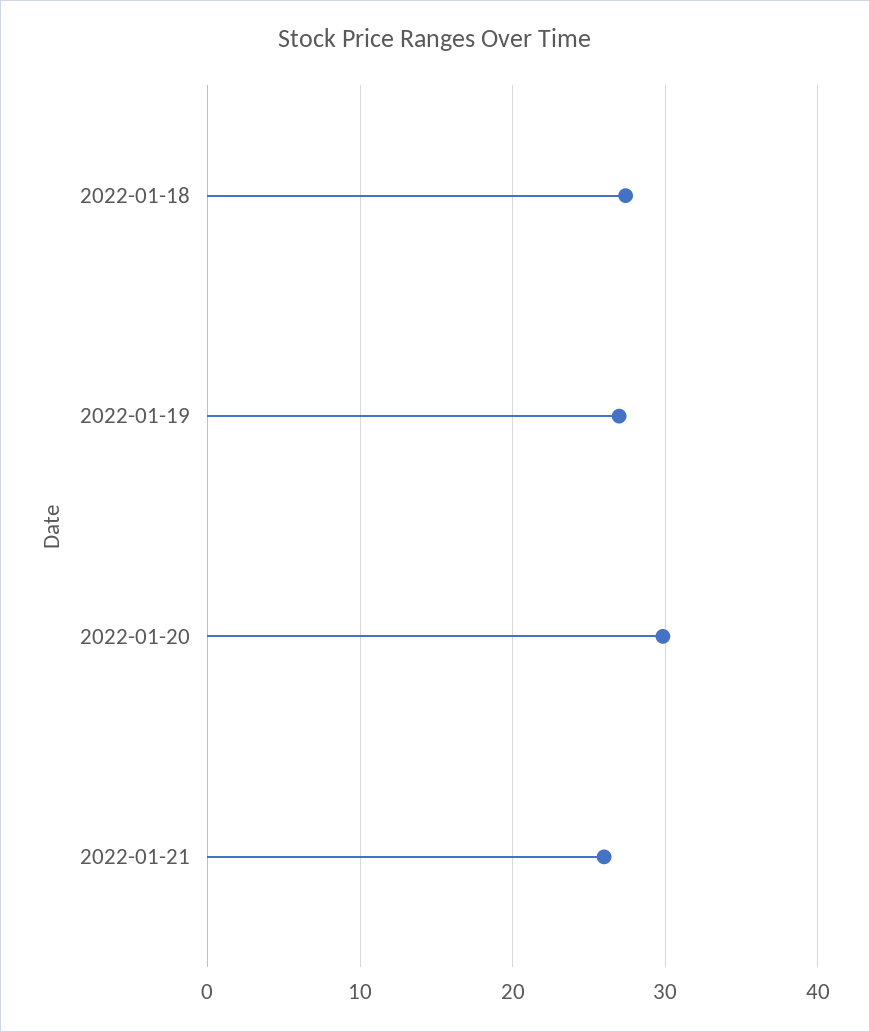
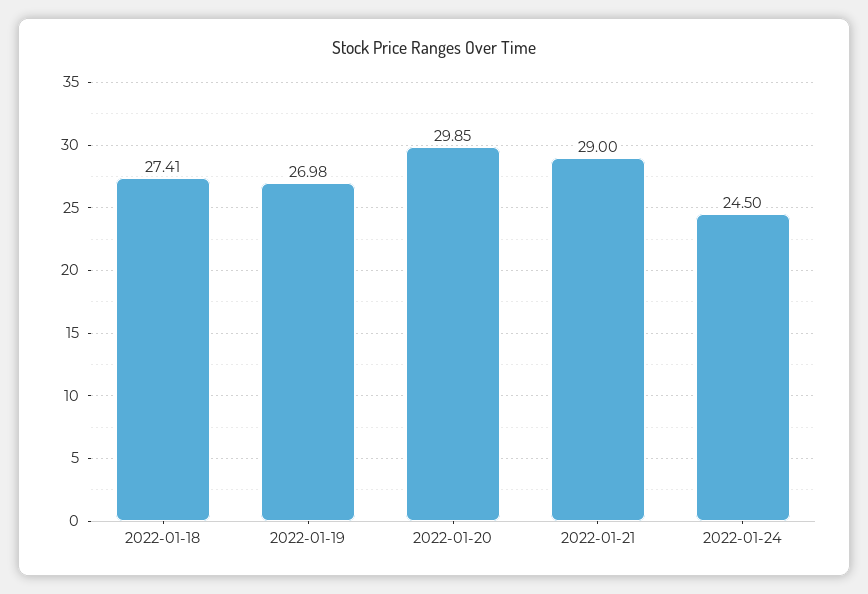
2022-01-21: 26 -> 29
2022-01-24: none -> 24.5

